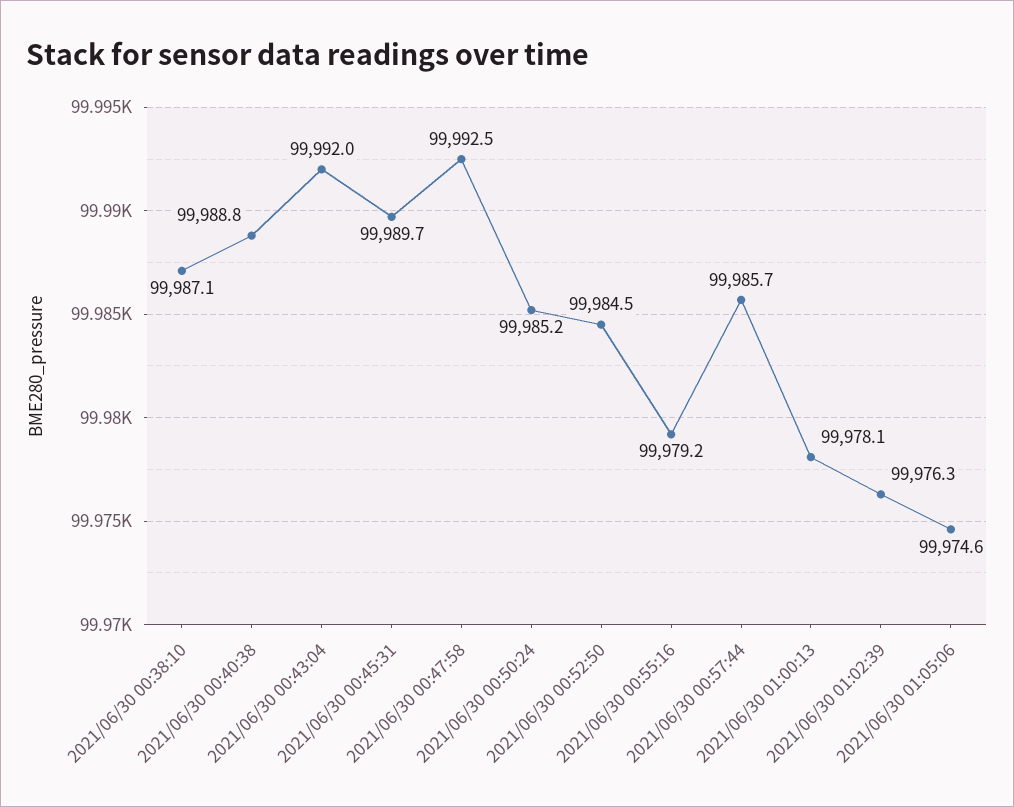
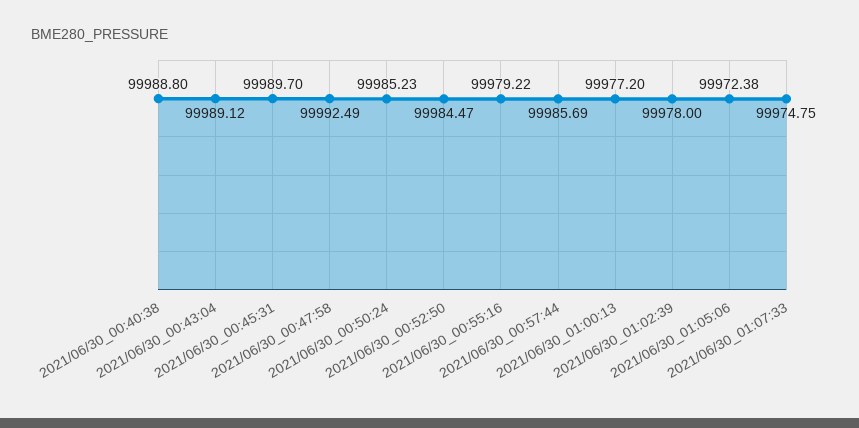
2021/06/30 00:38:10: 99987.1 -> none
2021/06/30 00:43:04: 99992 -> 99989.12
2021/06/30 01:00:13: 99978.1 -> 99977.2
2021/06/30 01:02:39: 99976.3 -> 99978
2021/06/30 01:05:06: 99974.6 -> 99972.38
2021/06/30_01:07:33: none -> 99974.75

